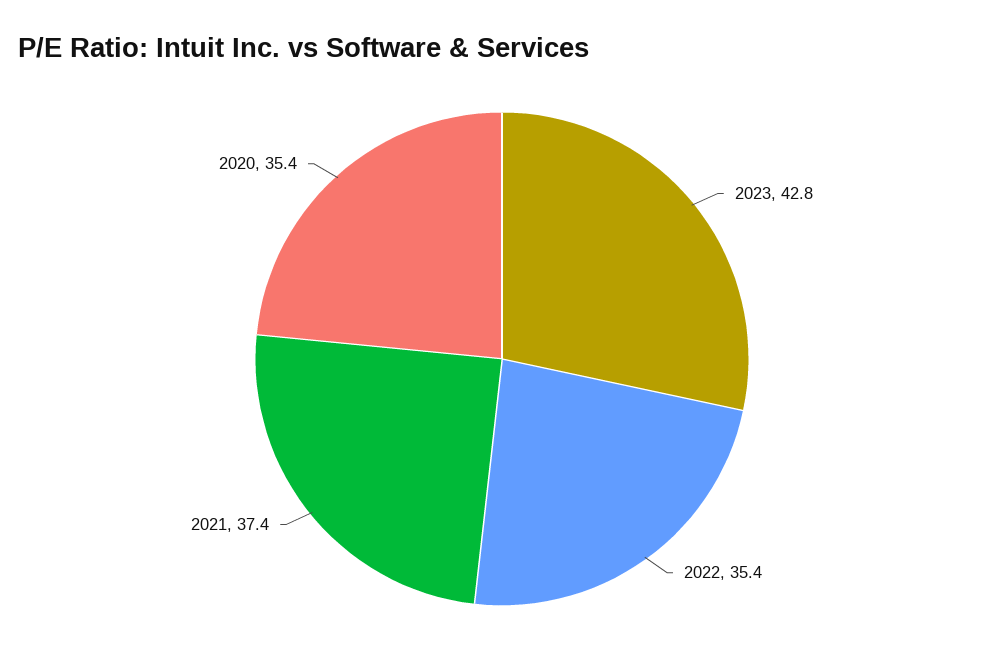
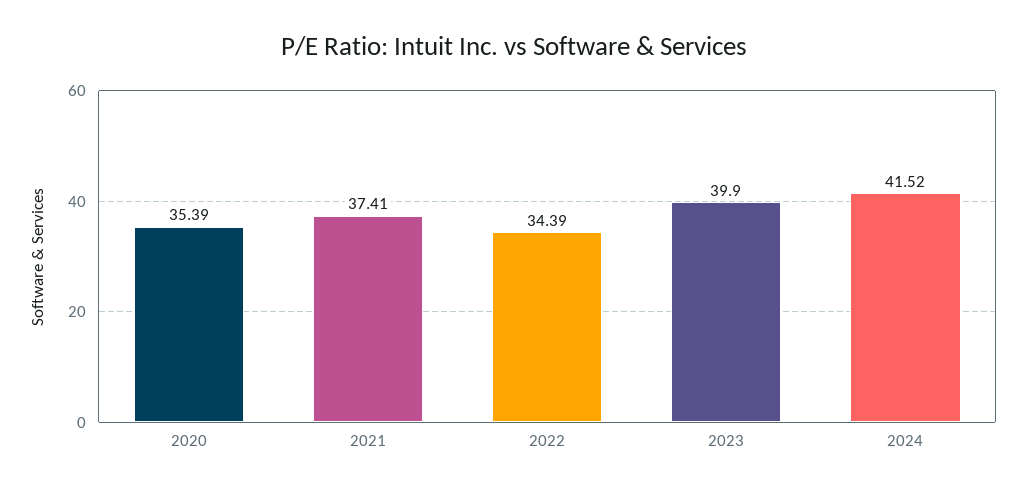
2023: 42.8 -> 39.9
2022: 35.4 -> 34.39
2024: none -> 41.52

